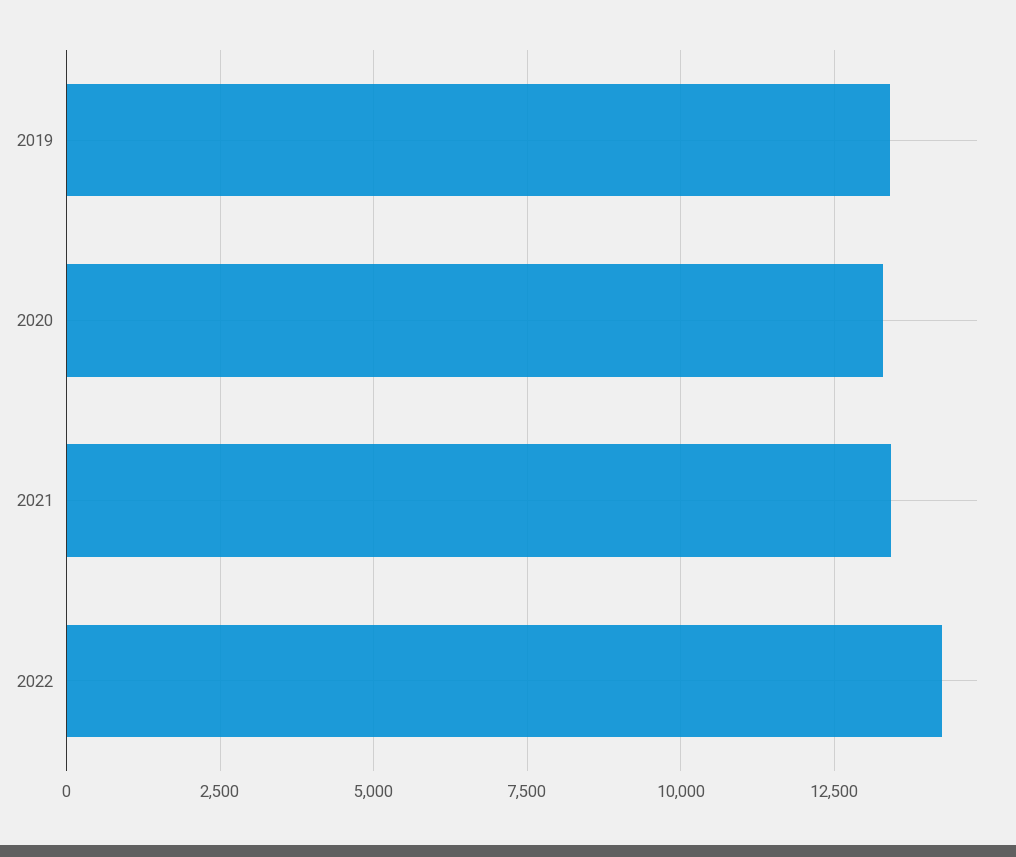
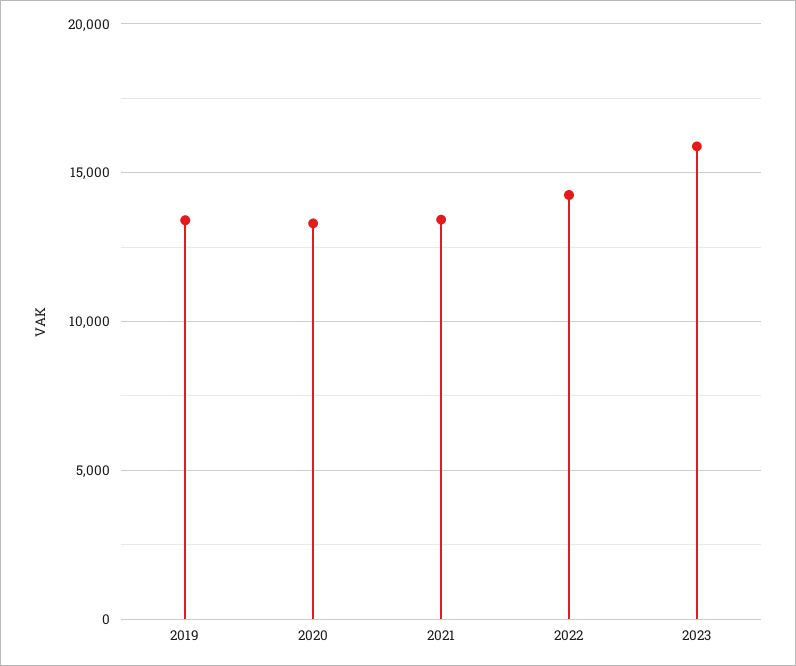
2023: none -> 16000

